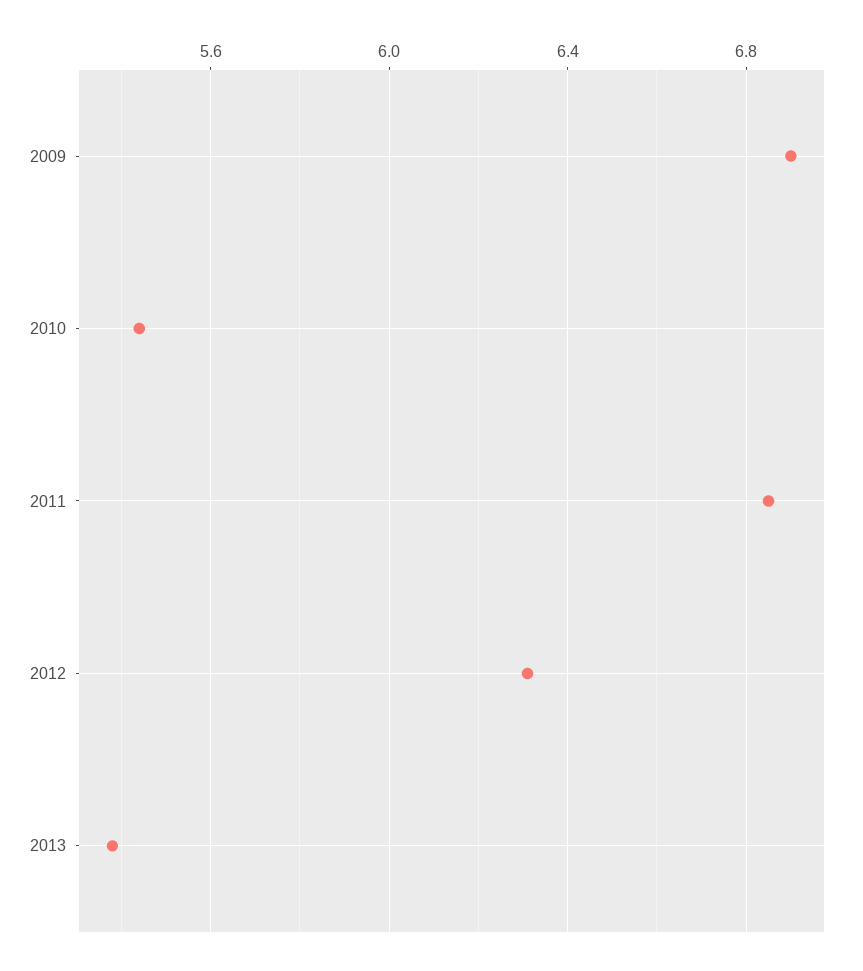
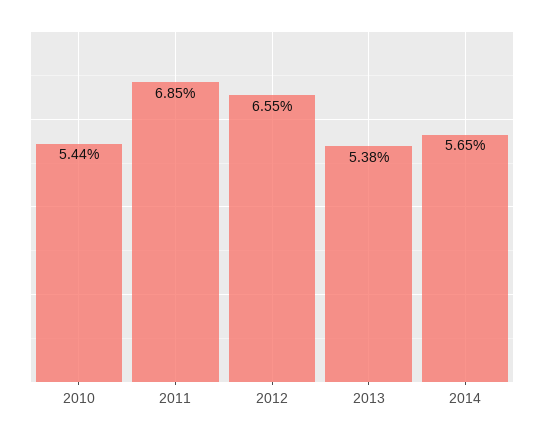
2009: 6.9 -> none
2012: 6.3 -> 6.55
2014: none -> 5.65

